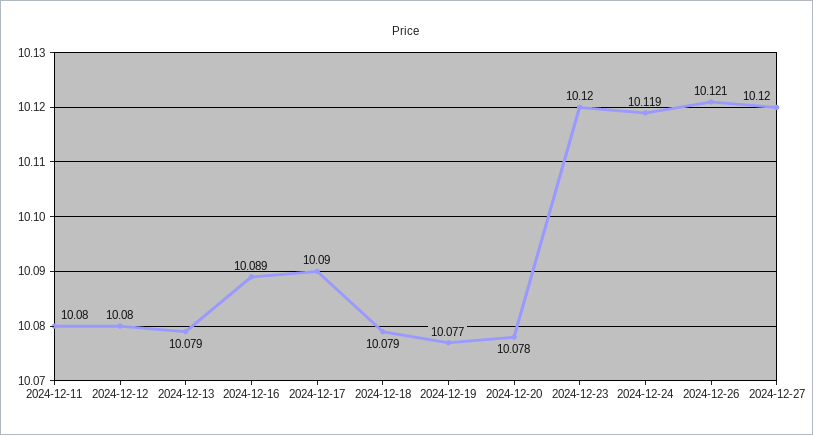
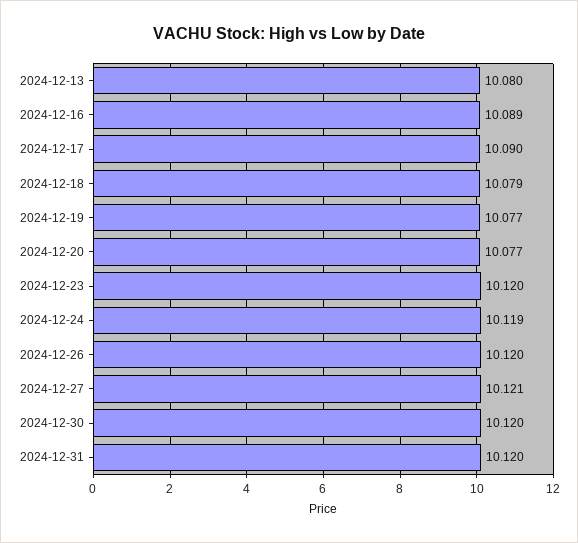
2024-12-11: 10.08 -> none
2024-12-12: 10.08 -> none
2024-12-13: 10.079 -> 10.08
2024-12-20: 10.078 -> 10.077
2024-12-26: 10.121 -> 10.12
2024-12-27: 10.12 -> 10.121
2024-12-30: none -> 10.12
2024-12-31: none -> 10.12

